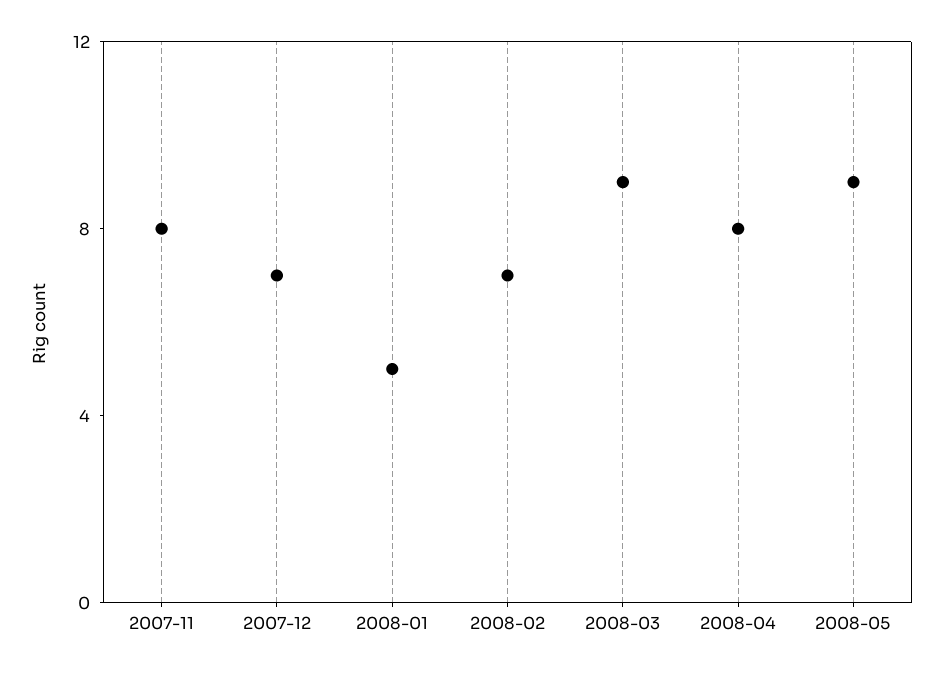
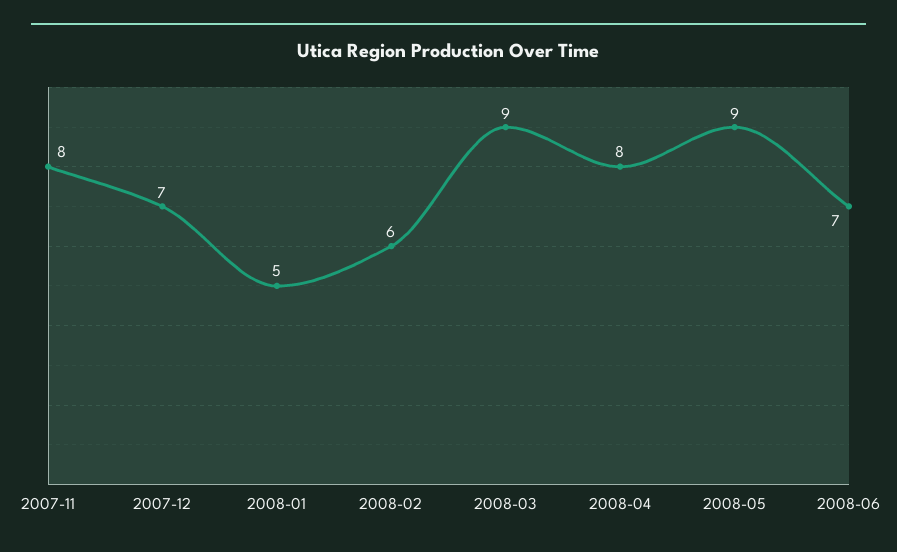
2008-02: 7 -> 6
2008-06: none -> 7

